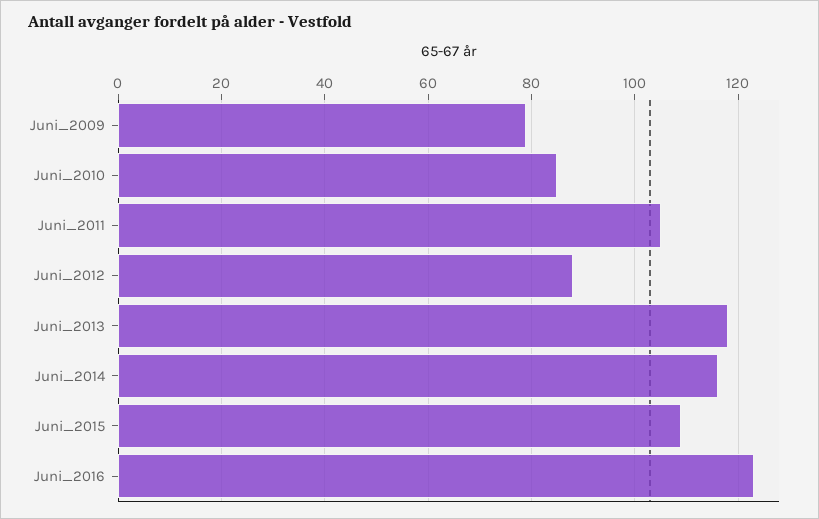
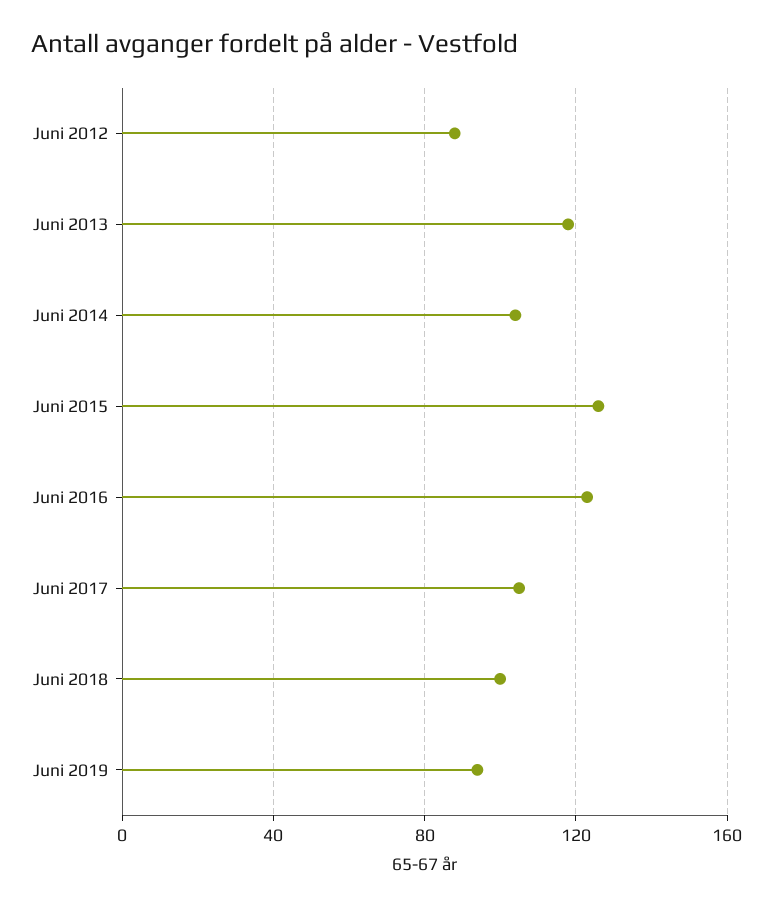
Juni_2009: 80 -> none
Juni_2010: 85 -> none
Juni_2011: 105 -> none
Juni_2014: 115 -> 105
Juni_2015: 110 -> 125
Juni 2017: none -> 105
Juni 2018: none -> 100
Juni 2019: none -> 95

